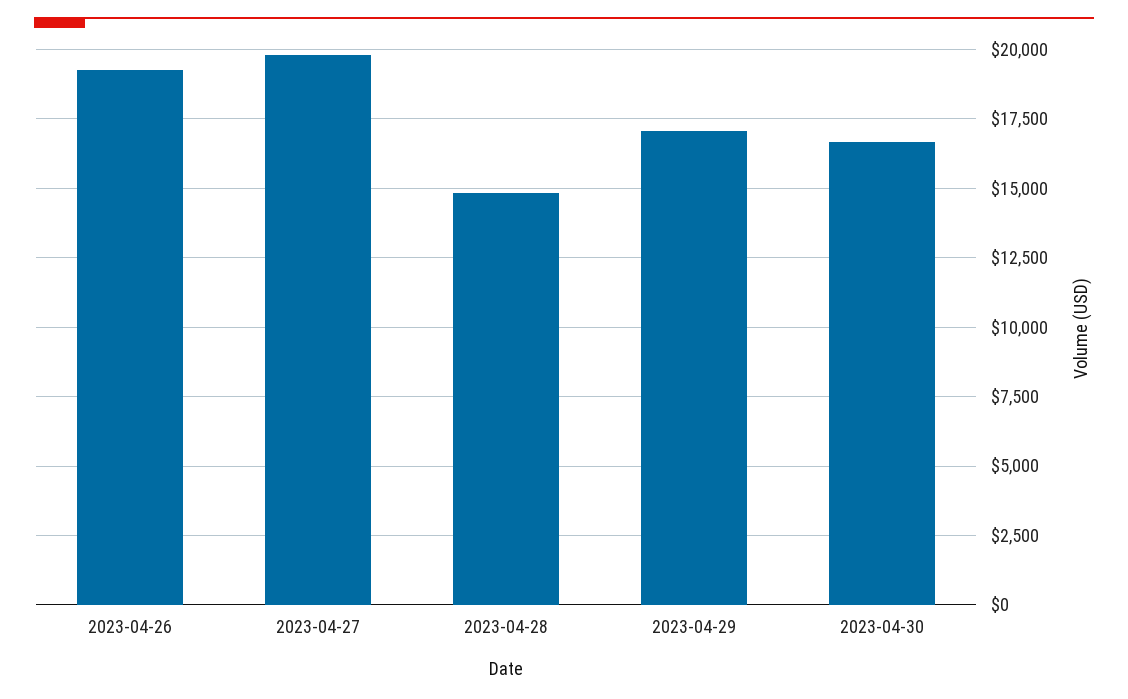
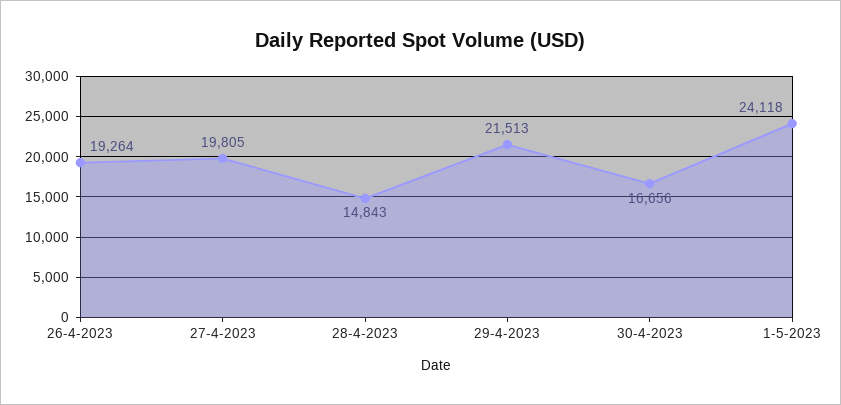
2023-04-29: 17000 -> 21513
1-5-2023: none -> 24118

